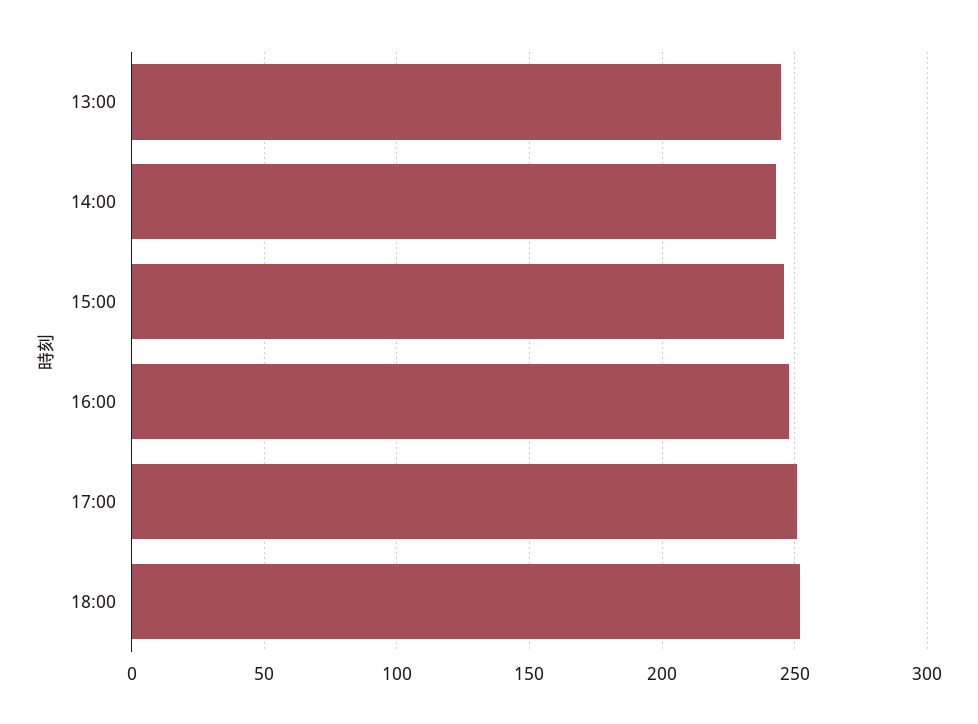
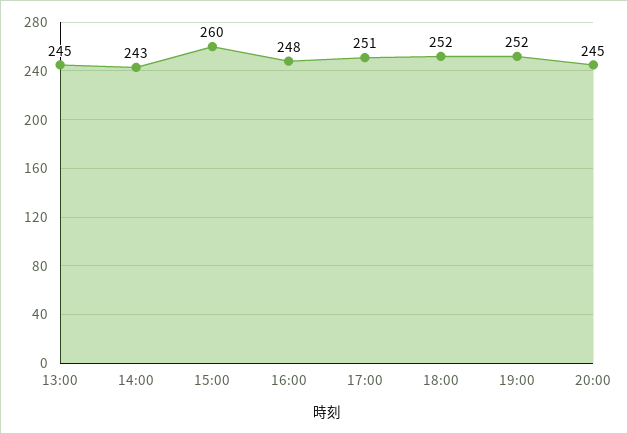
15:00: 245 -> 260
19:00: none -> 252
20:00: none -> 245

